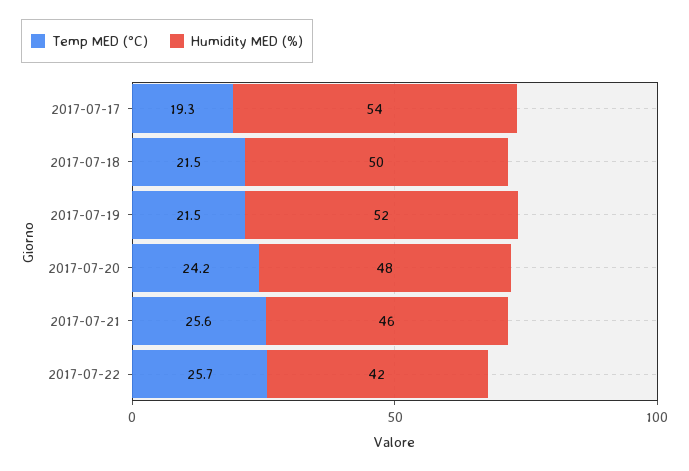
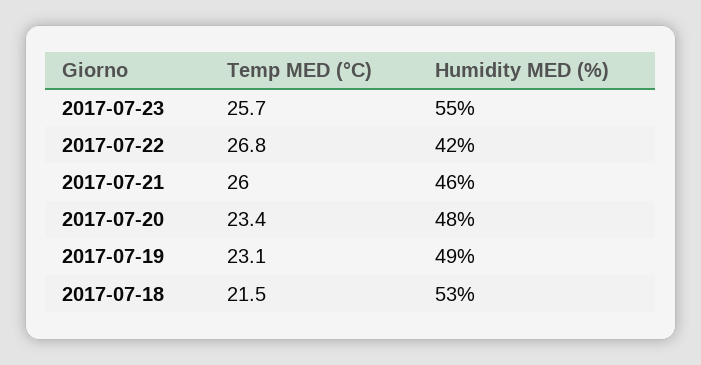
Temp MED (°C), 2017-07-17: 19.3 -> none
Humidity MED (%), 2017-07-17: 54 -> none
Humidity MED (%), 2017-07-18: 50 -> 53
Temp MED (°C), 2017-07-19: 21.5 -> 23.1
Humidity MED (%), 2017-07-19: 52 -> 49
Temp MED (°C), 2017-07-20: 24.2 -> 23.4
Temp MED (°C), 2017-07-21: 25.6 -> 26
Temp MED (°C), 2017-07-22: 25.7 -> 26.8
Temp MED (°C), 2017-07-23: none -> 25.7
Humidity MED (%), 2017-07-23: none -> 55

